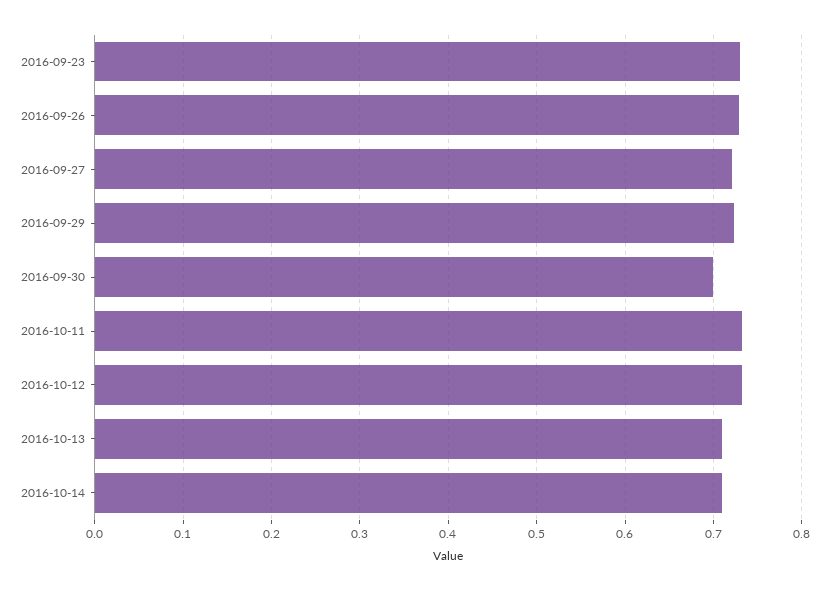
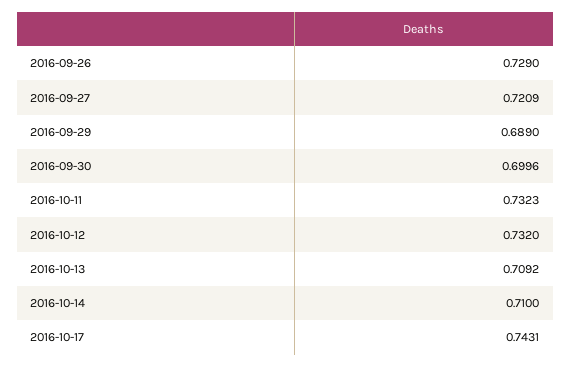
2016-09-23: 0.73 -> none
2016-09-29: 0.72 -> 0.689
2016-10-17: none -> 0.7431

